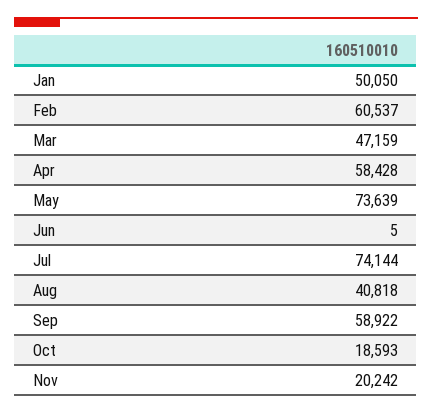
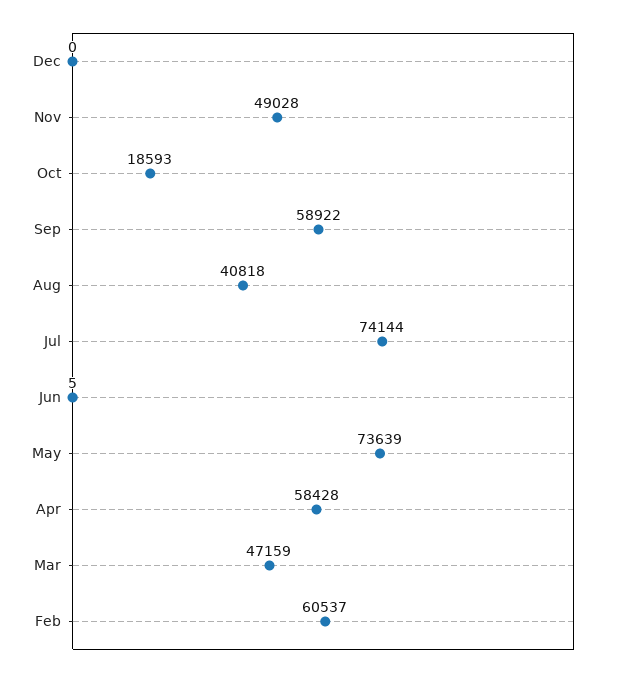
Jan: 50050 -> none
Nov: 20242 -> 49028
Dec: none -> 0

